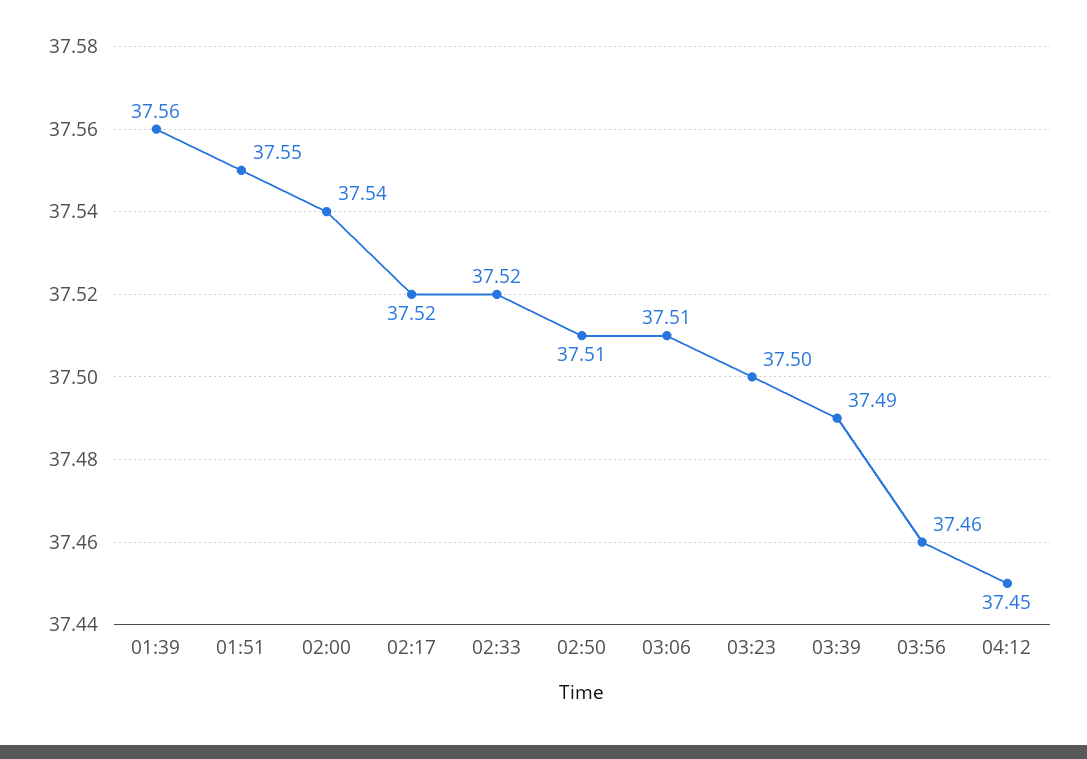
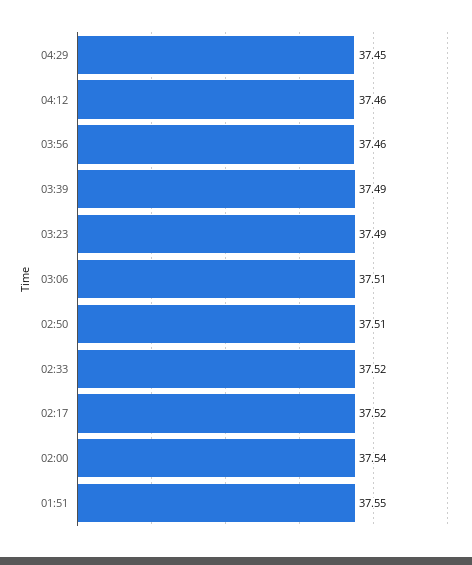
01:39: 37.56 -> none
03:23: 37.5 -> 37.49
04:12: 37.45 -> 37.46
04:29: none -> 37.45

